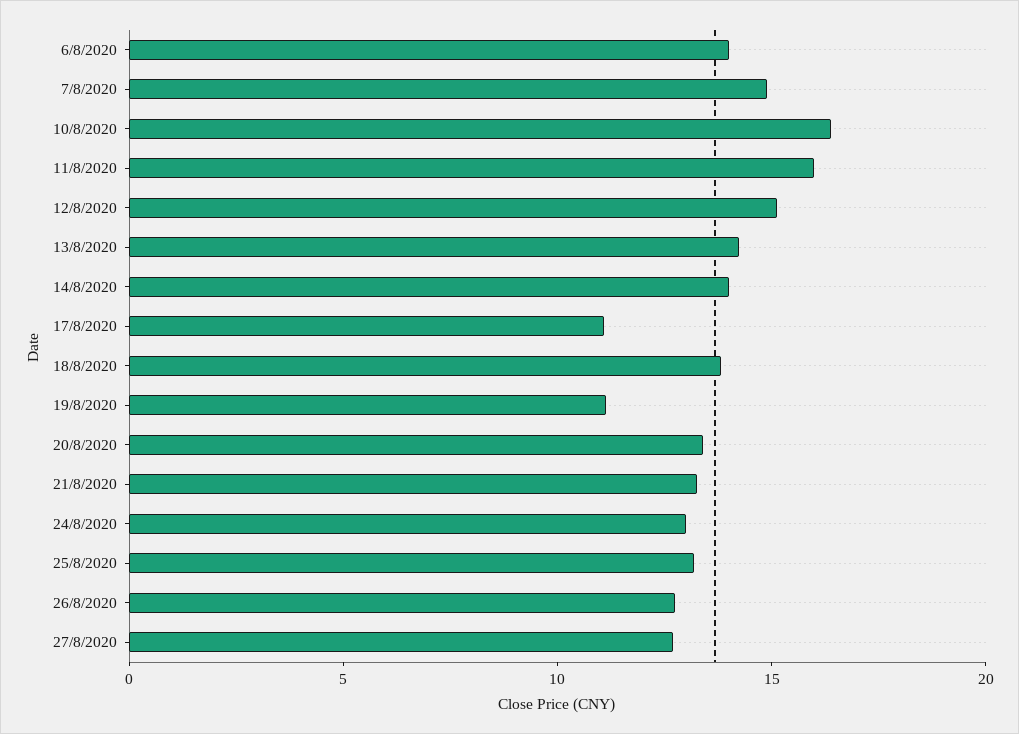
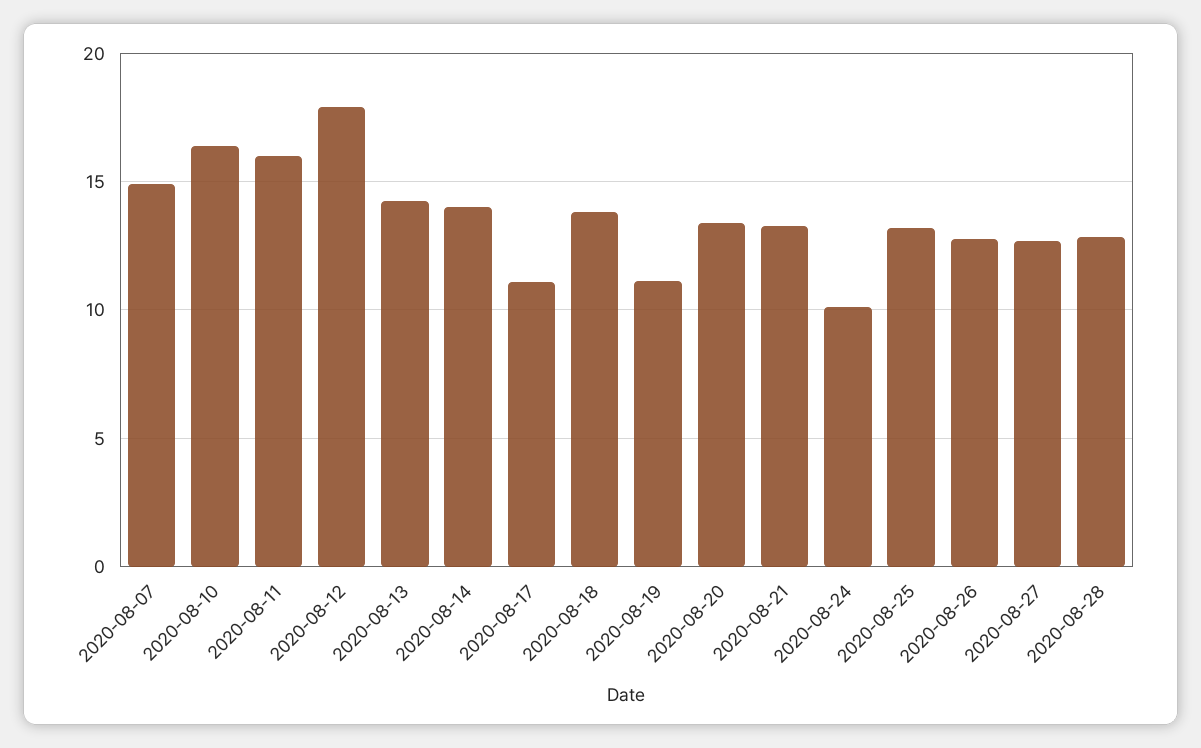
6/8/2020: 14 -> none
12/8/2020: 15 -> 18
24/8/2020: 13 -> 10
2020-08-28: none -> 13

